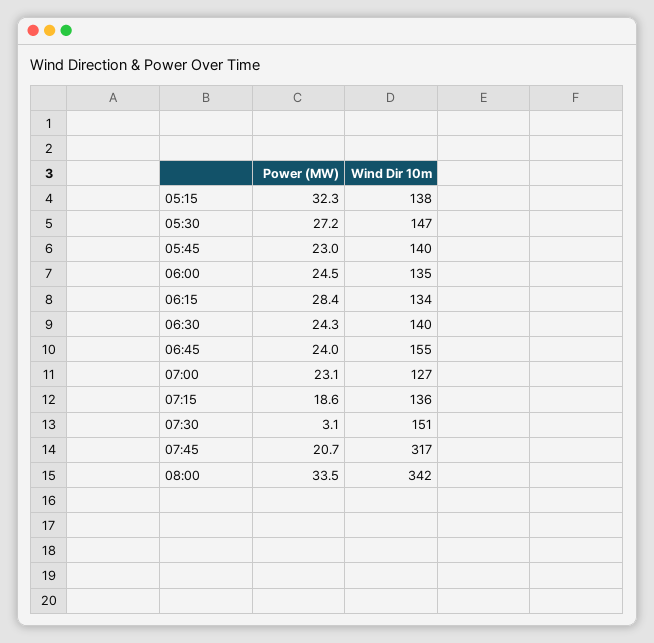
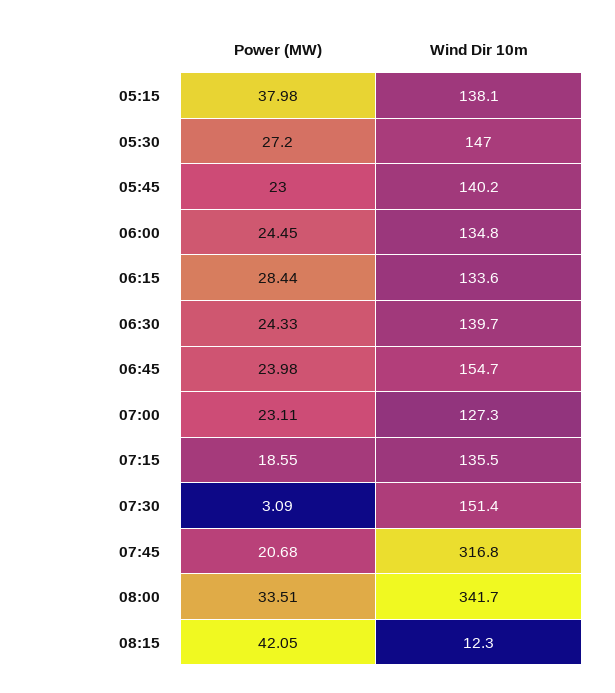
Power (MW), 05:15: 32.3 -> 37.98
Power (MW), 08:15: none -> 42.05
Wind Dir 10m, 08:15: none -> 12.3

